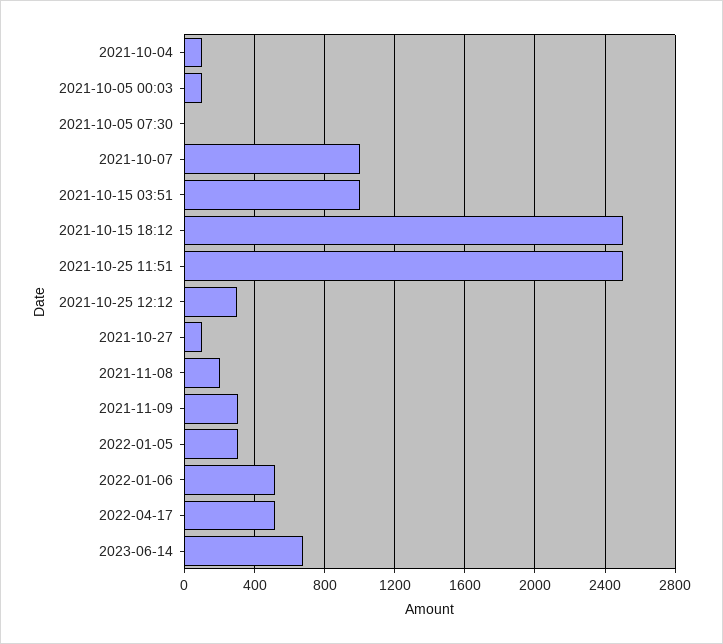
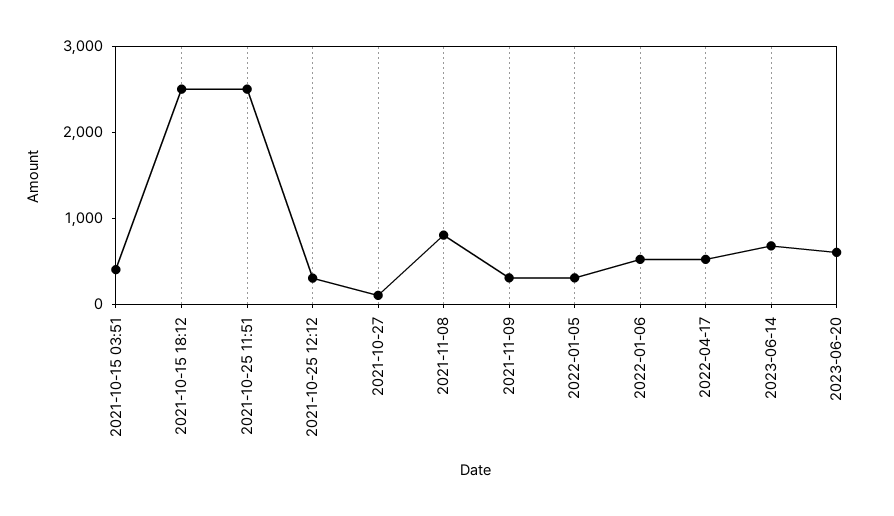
2021-10-04: 100 -> none
2021-10-05 00:03: 100 -> none
2021-10-05 07:30: 0 -> none
2021-10-07: 1000 -> none
2021-10-15 03:51: 1000 -> 400
2021-11-08: 200 -> 800
2023-06-20: none -> 600

